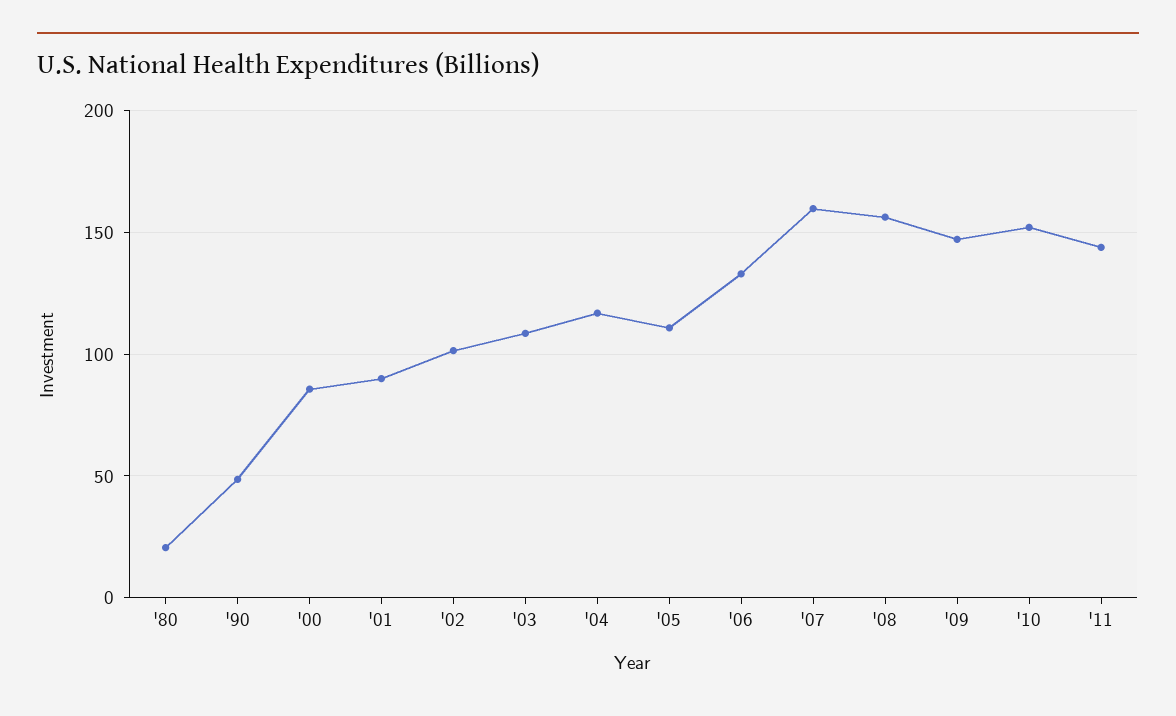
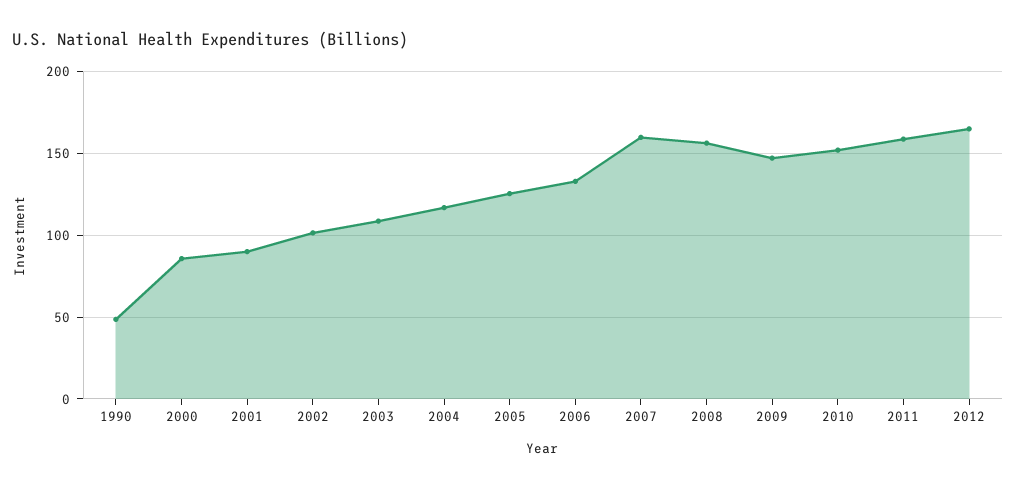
'80: 20 -> none
'05: 110 -> 125
'11: 145 -> 160
2012: none -> 165

